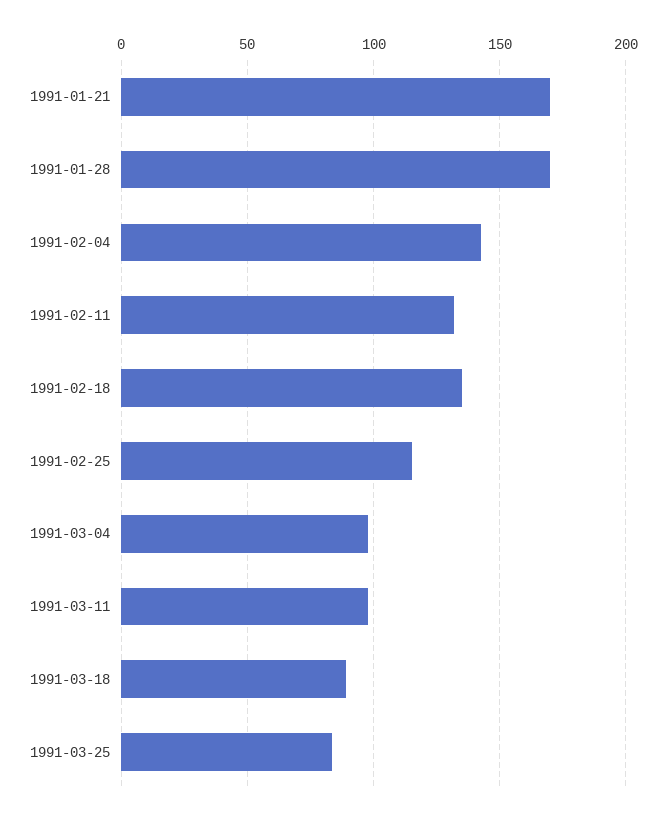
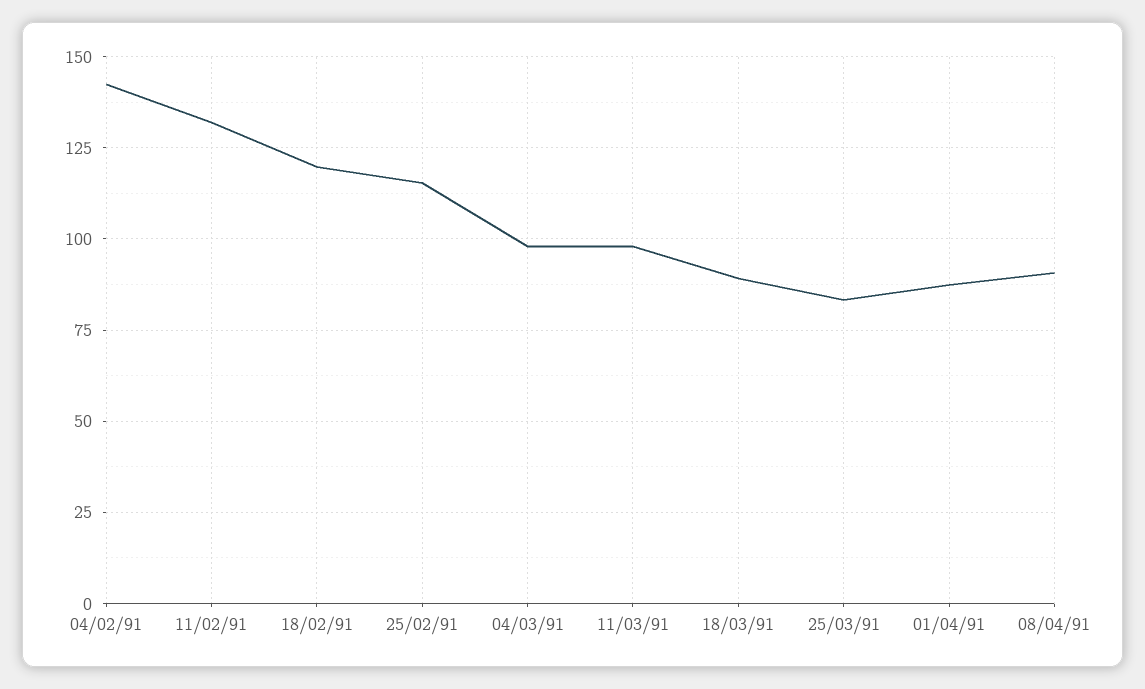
1991-01-21: 170 -> none
1991-01-28: 170 -> none
1991-02-18: 135 -> 120
01/04/91: none -> 87.5
08/04/91: none -> 90

